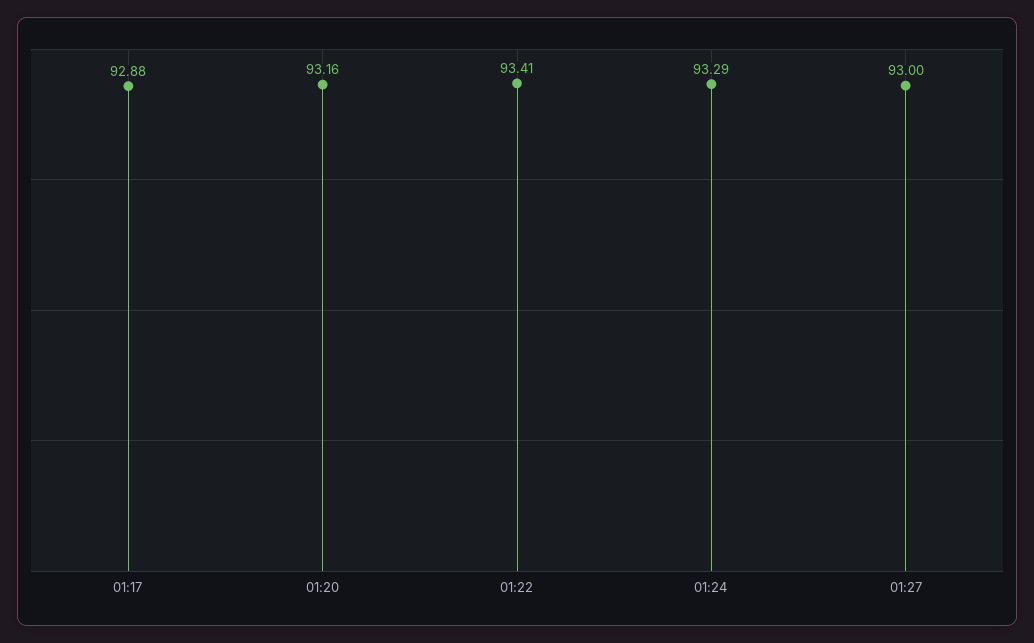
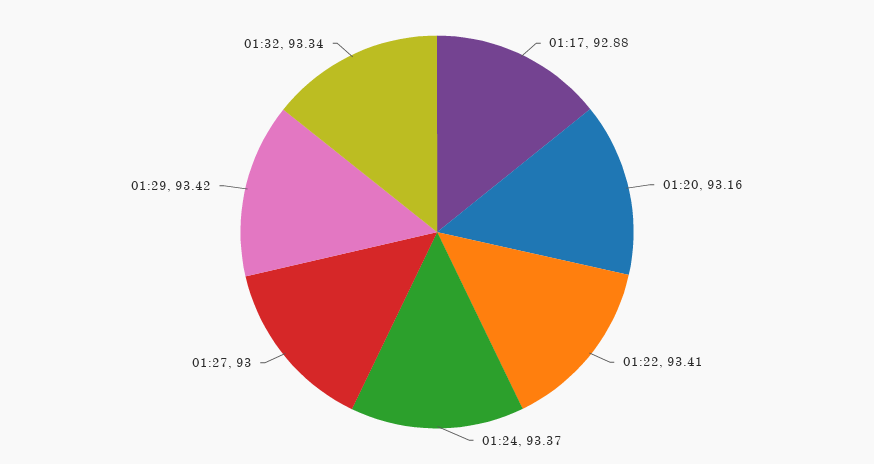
01:24: 93.29 -> 93.37
01:29: none -> 93.42
01:32: none -> 93.34

